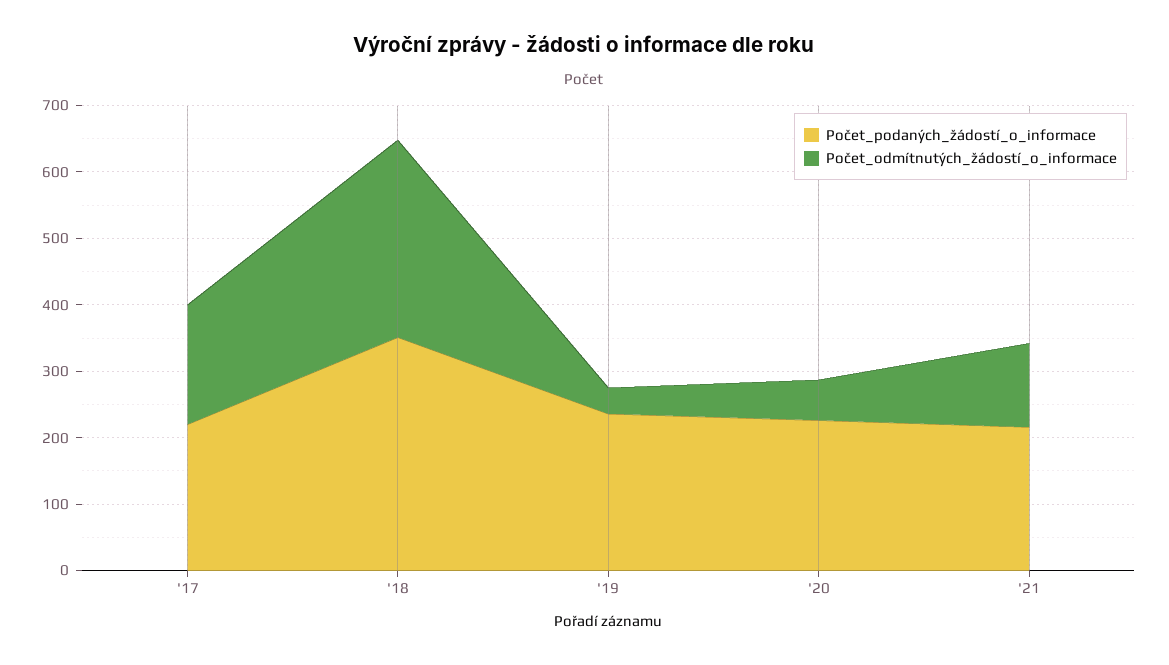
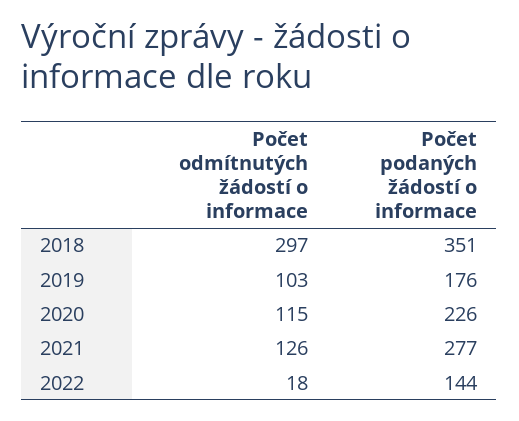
Počet_podaných_žádostí_o_informace, '17: 220 -> none
Počet_odmítnutých_žádostí_o_informace, '17: 180 -> none
Počet_podaných_žádostí_o_informace, '19: 240 -> 176
Počet_odmítnutých_žádostí_o_informace, '19: 40 -> 103
Počet_odmítnutých_žádostí_o_informace, '20: 60 -> 115
Počet_podaných_žádostí_o_informace, '21: 220 -> 277
Počet_odmítnutých_žádostí_o_informace, 2022: none -> 18
Počet_podaných_žádostí_o_informace, 2022: none -> 144

